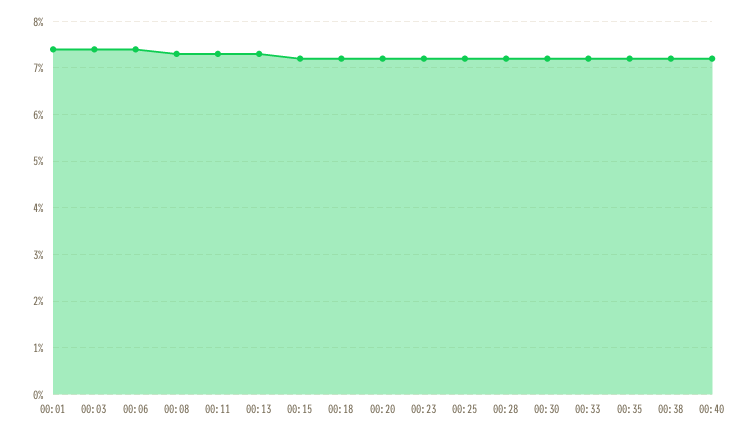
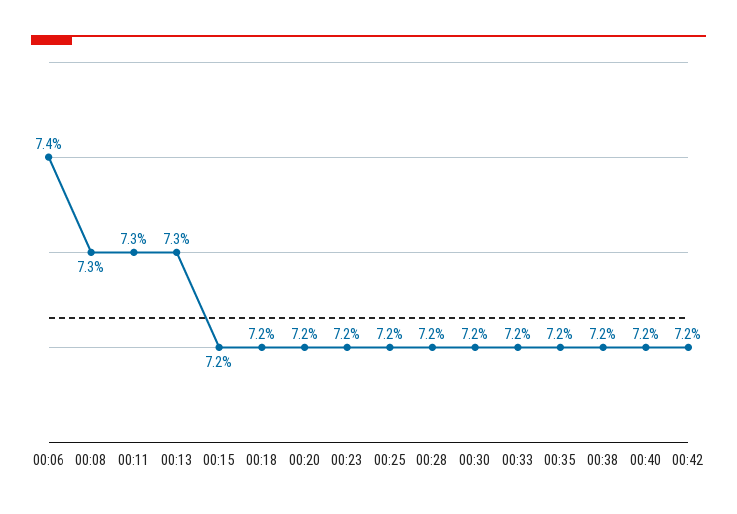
00:01: 7.5 -> none
00:03: 7.5 -> none
00:42: none -> 7.2

